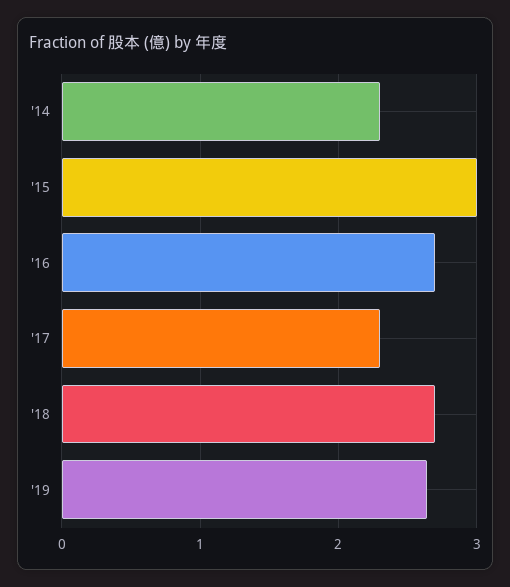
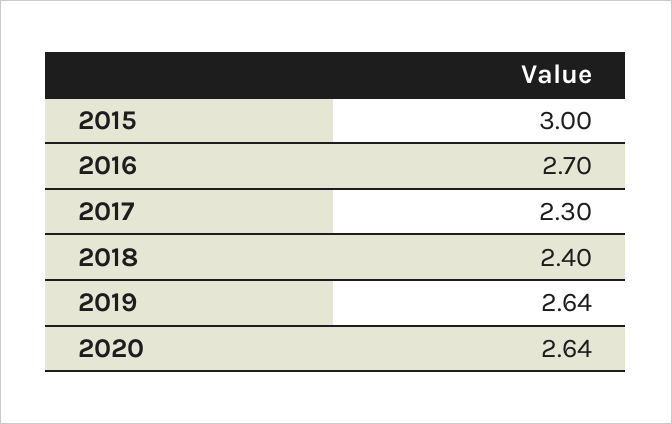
'14: 2.3 -> none
'18: 2.7 -> 2.4
2020: none -> 2.64

